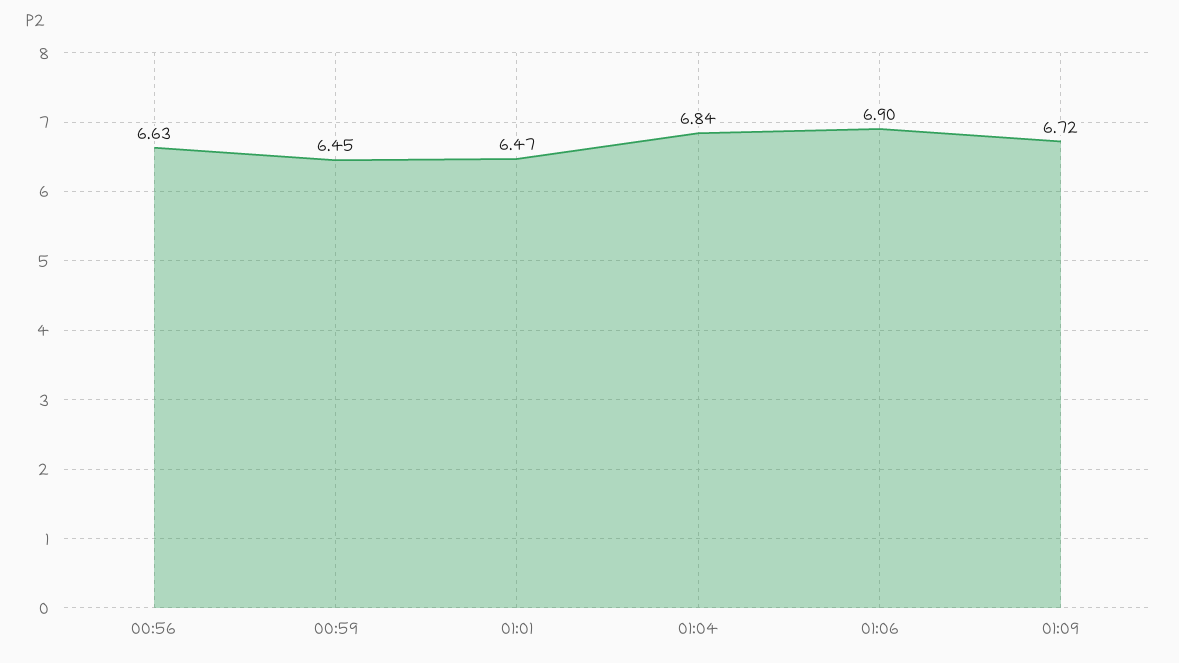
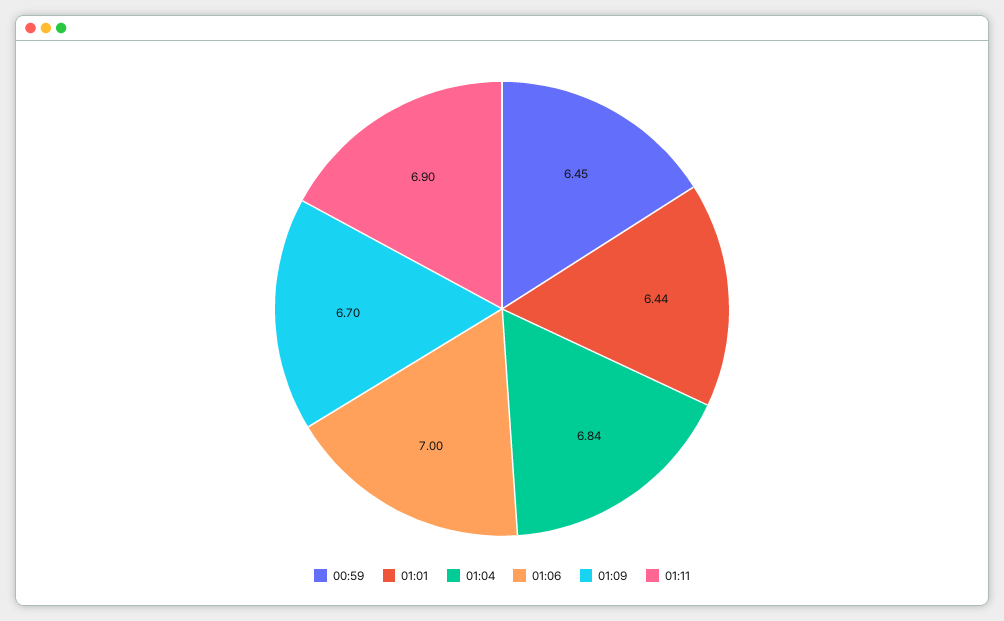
00:56: 6.63 -> none
01:01: 6.47 -> 6.44
01:06: 6.9 -> 7
01:09: 6.72 -> 6.7
01:11: none -> 6.9

